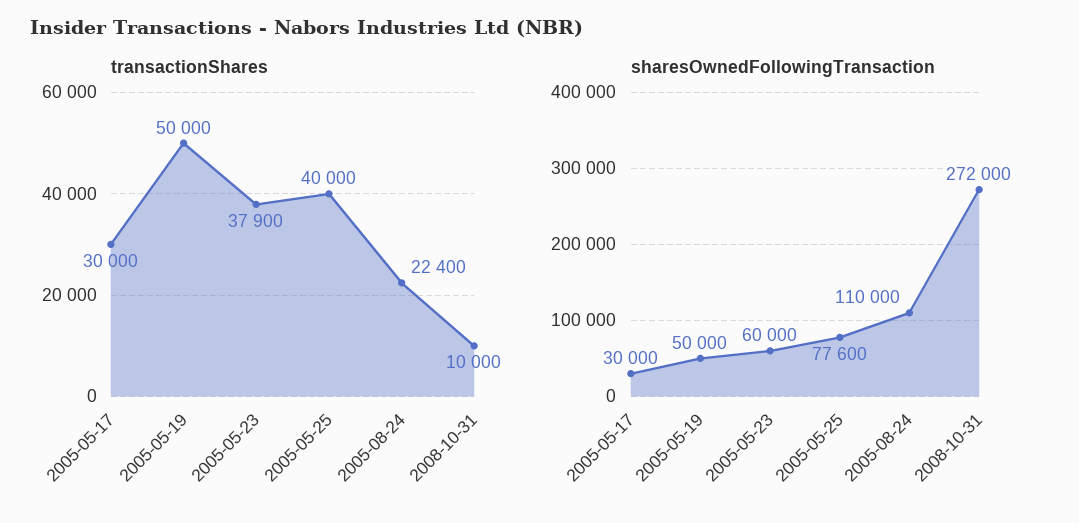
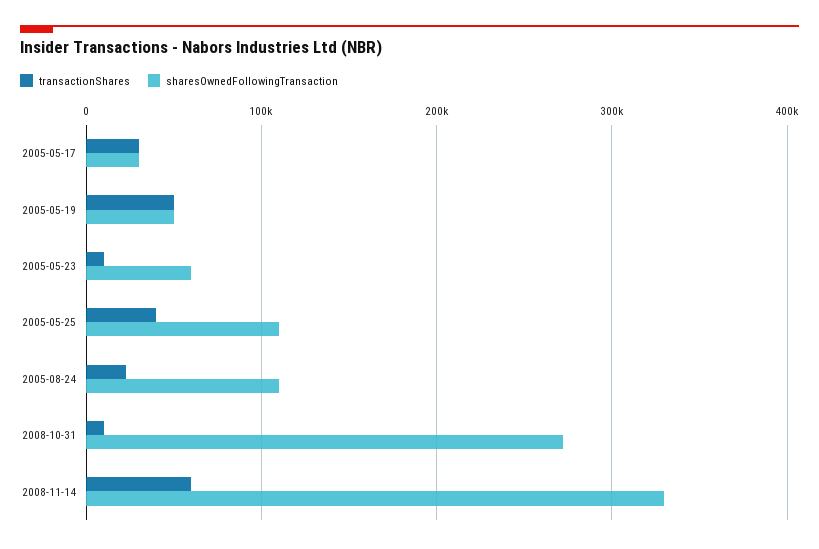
transactionShares, 2005-05-23: 37900 -> 10000
sharesOwnedFollowingTransaction, 2005-05-25: 77600 -> 110000
transactionShares, 2008-11-14: none -> 60000
sharesOwnedFollowingTransaction, 2008-11-14: none -> 330000

